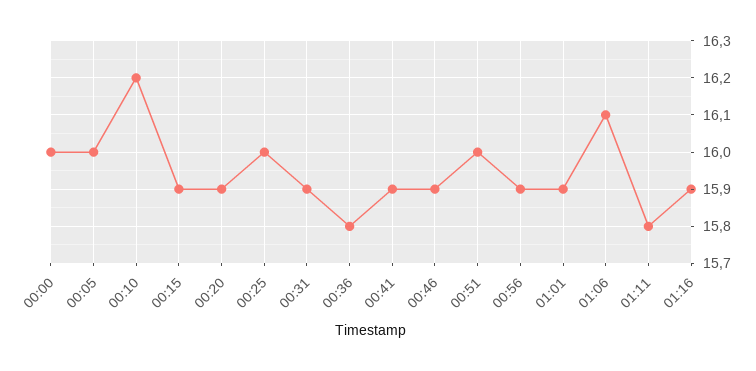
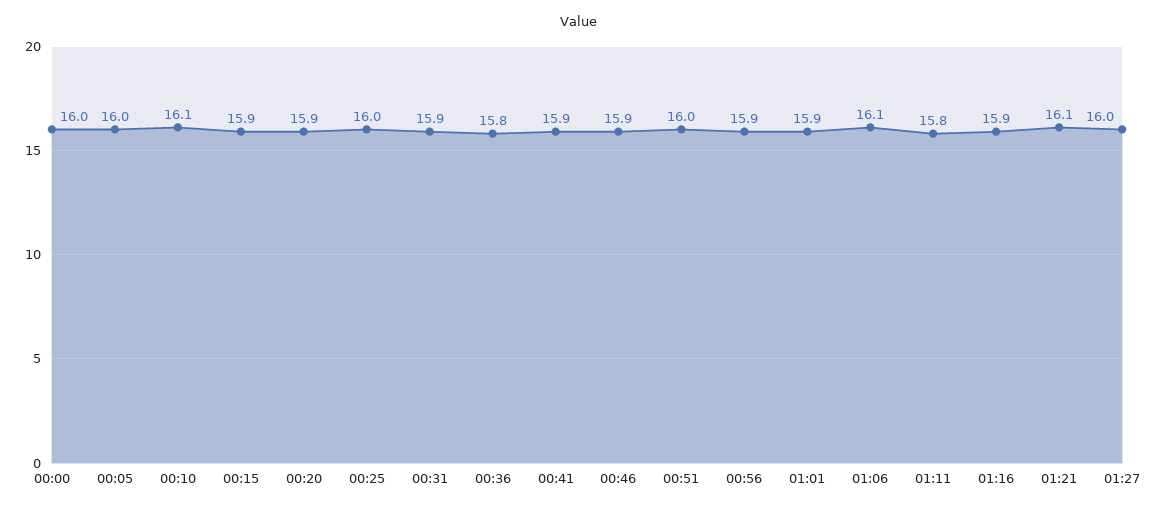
00:10: 16.2 -> 16.1
01:21: none -> 16.1
01:27: none -> 16

